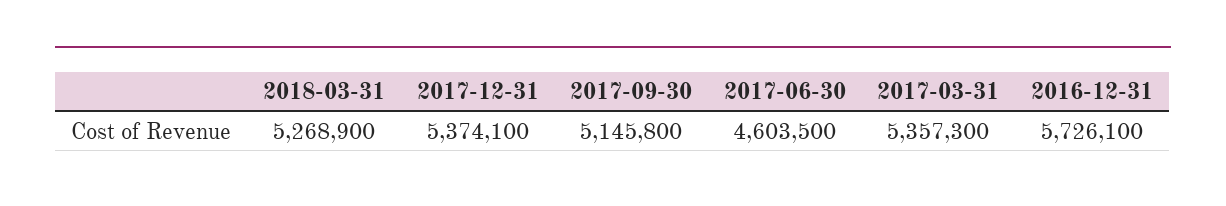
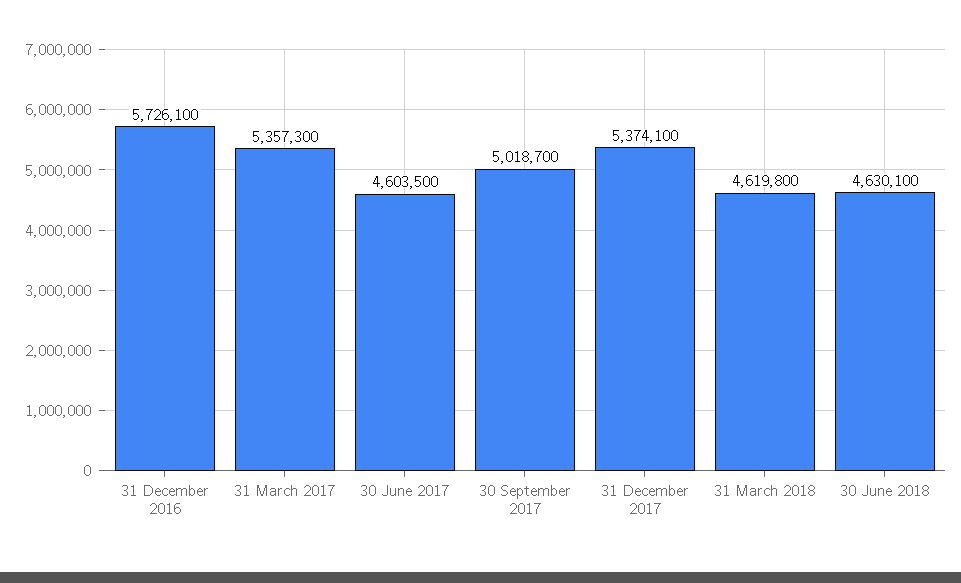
2018-03-31: 5268900 -> 4619800
2017-09-30: 5145800 -> 5018700
30 June 2018: none -> 4630100

